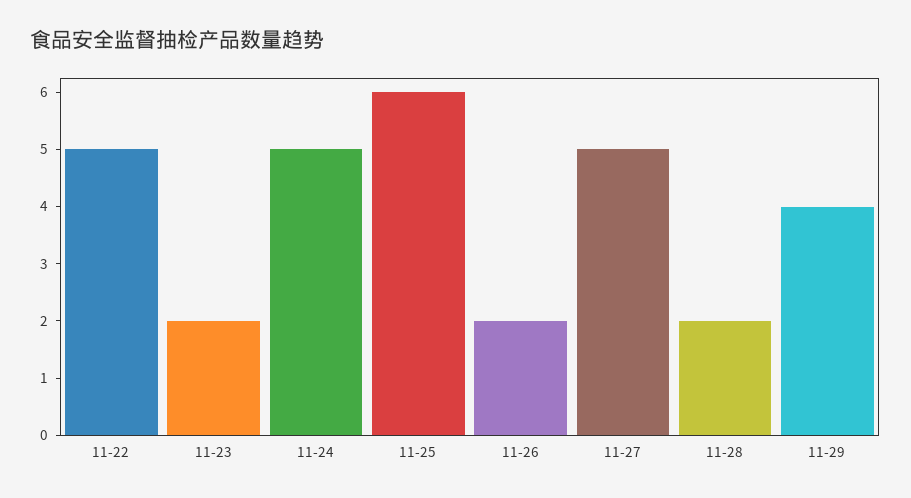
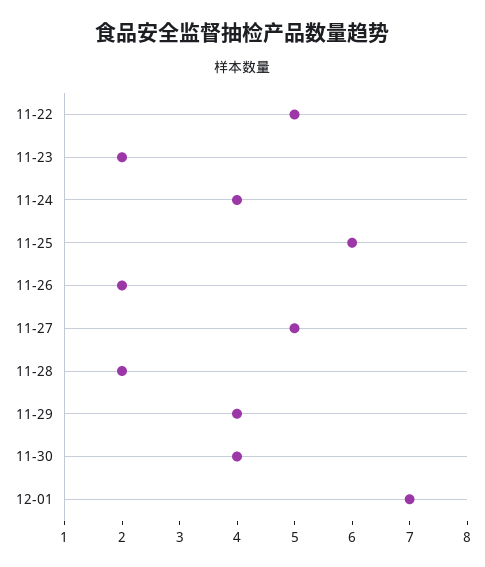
11-24: 5 -> 4
11-30: none -> 4
12-01: none -> 7

